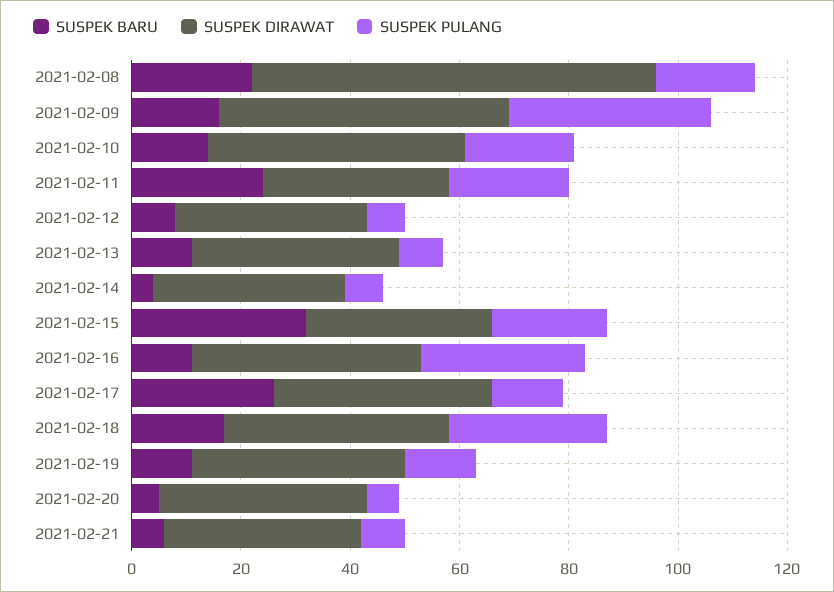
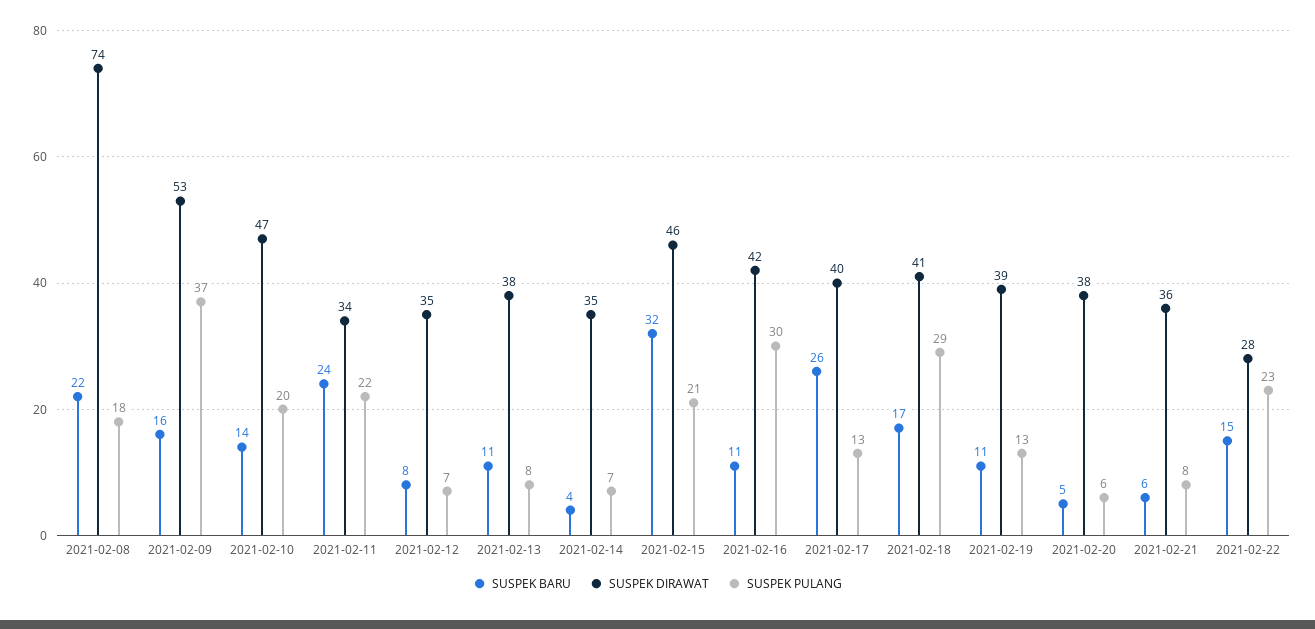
SUSPEK DIRAWAT, 2021-02-15: 35 -> 46
SUSPEK BARU, 2021-02-22: none -> 15
SUSPEK DIRAWAT, 2021-02-22: none -> 28
SUSPEK PULANG, 2021-02-22: none -> 23

